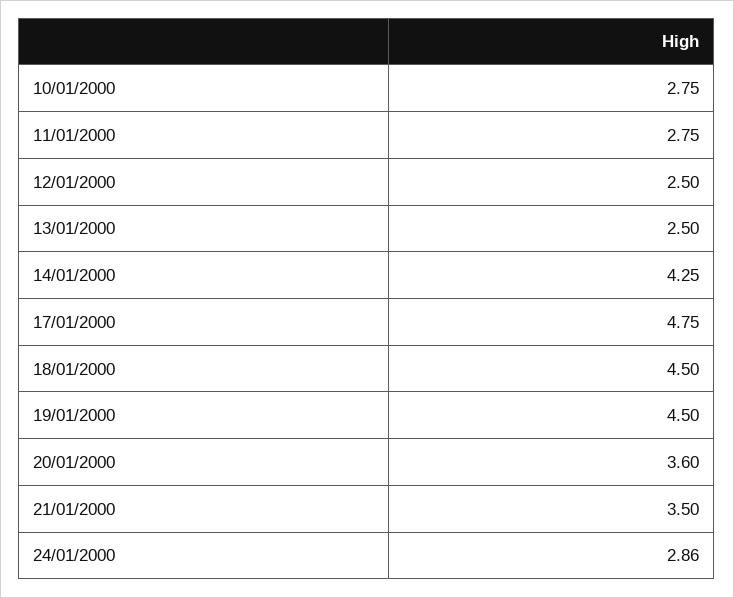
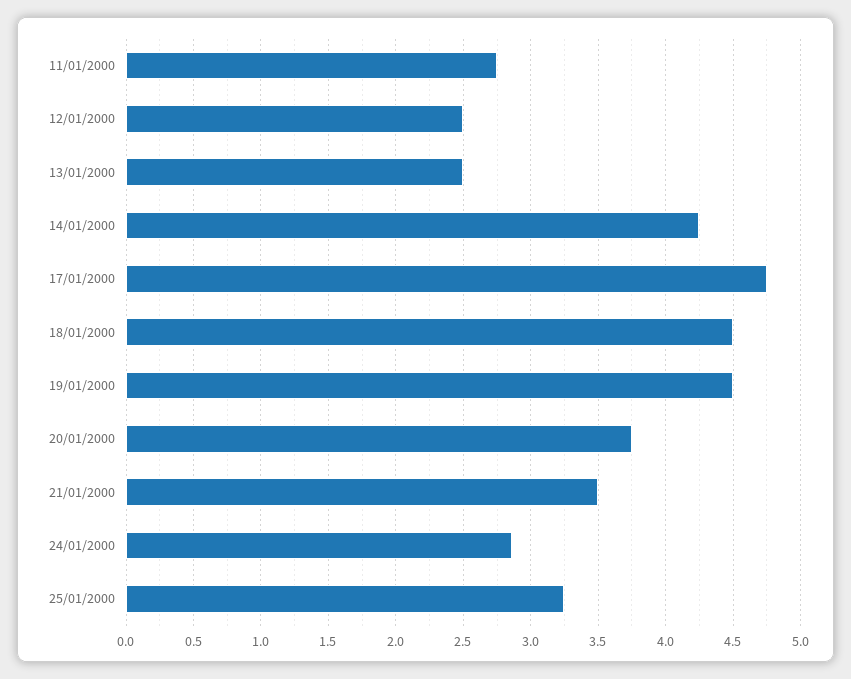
10/01/2000: 2.75 -> none
20/01/2000: 3.6 -> 3.75
25/01/2000: none -> 3.25

